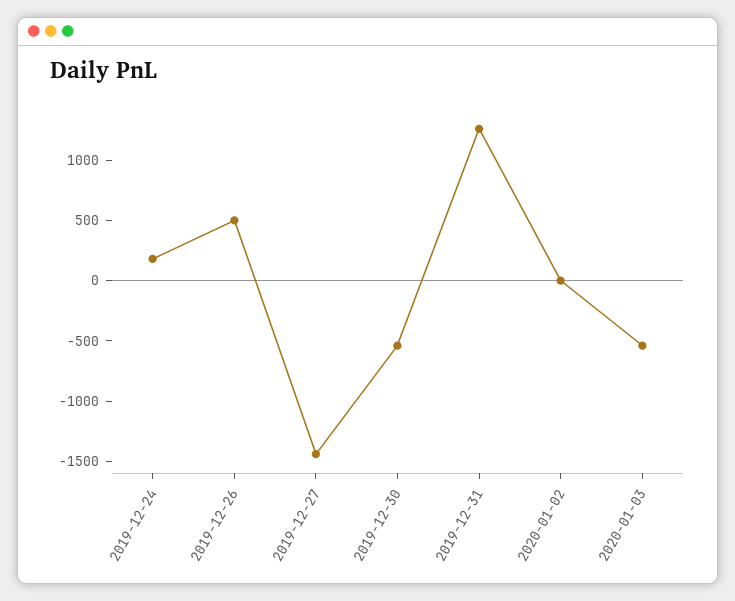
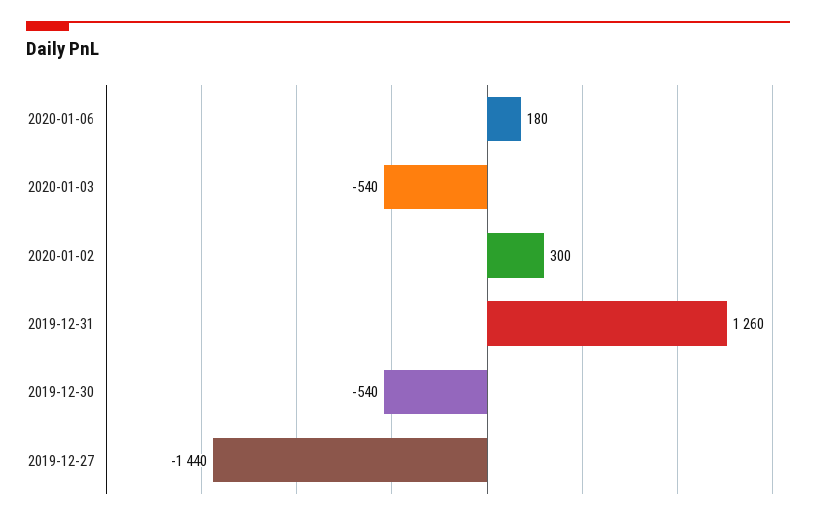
2019-12-24: 200 -> none
2019-12-26: 500 -> none
2020-01-02: 0 -> 300
2020-01-06: none -> 180

